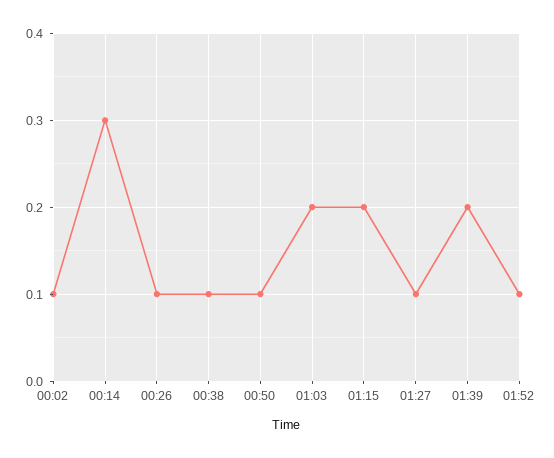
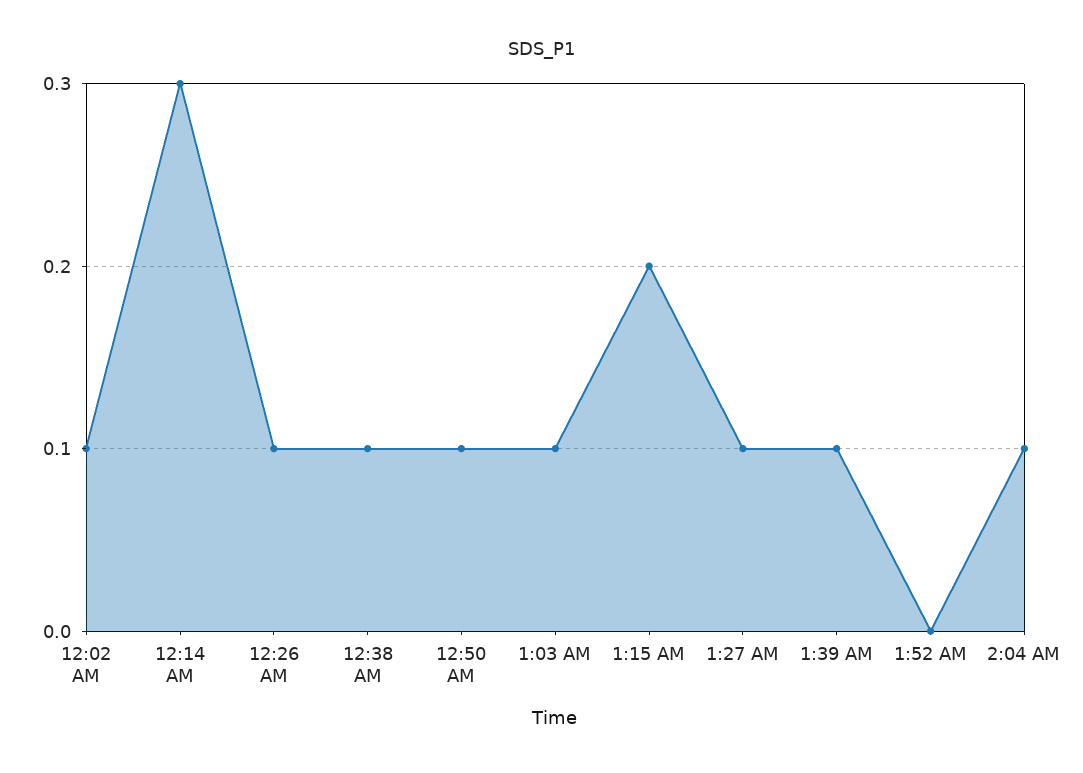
01:03: 0.2 -> 0.1
01:39: 0.2 -> 0.1
01:52: 0.1 -> 0
2:04 AM: none -> 0.1

